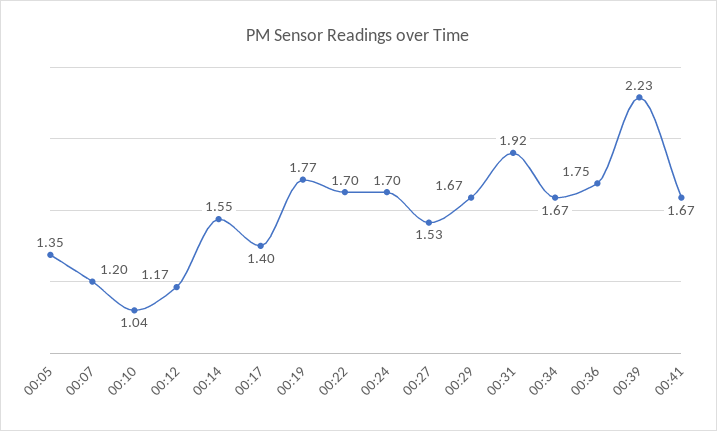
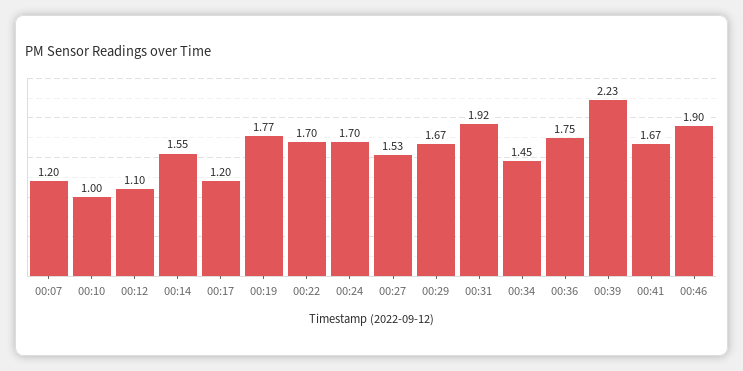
00:05: 1.35 -> none
00:10: 1.04 -> 1
00:12: 1.17 -> 1.1
00:17: 1.4 -> 1.2
00:34: 1.67 -> 1.45
00:46: none -> 1.9

